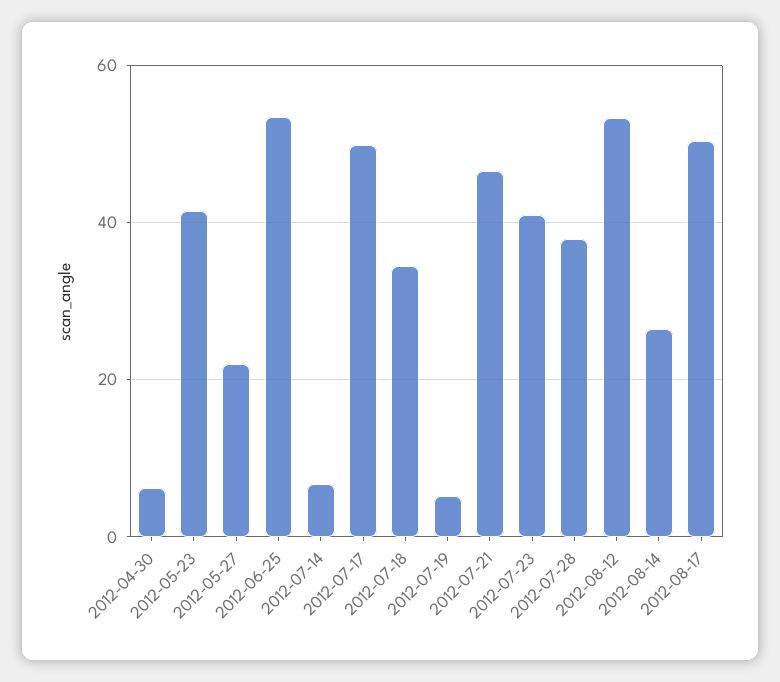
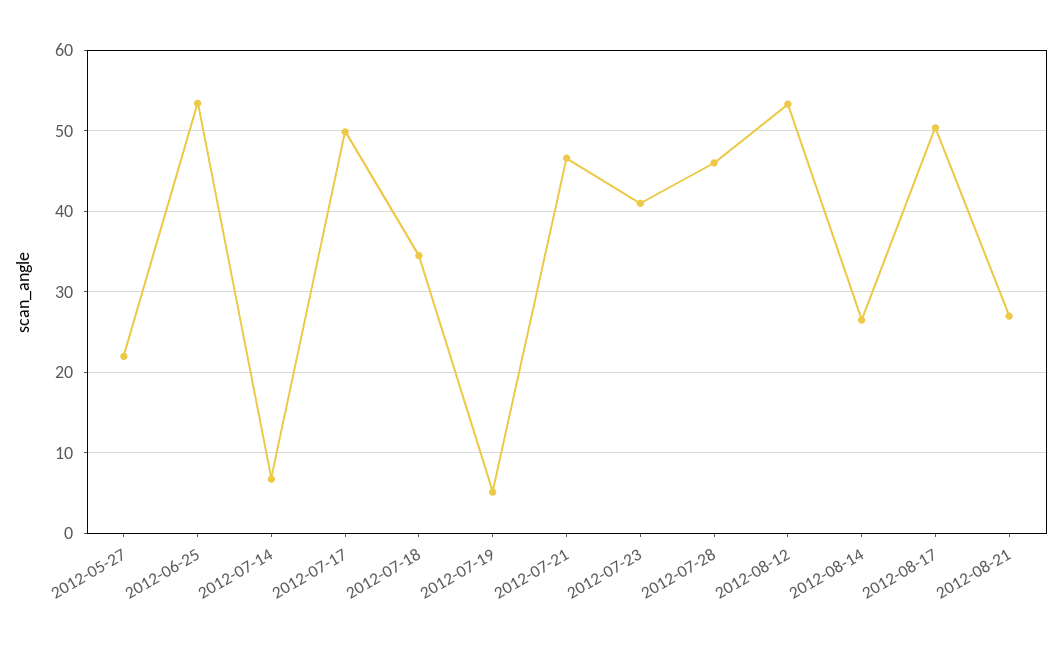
2012-04-30: 6 -> none
2012-05-23: 42 -> none
2012-07-28: 38 -> 46
2012-08-21: none -> 27

